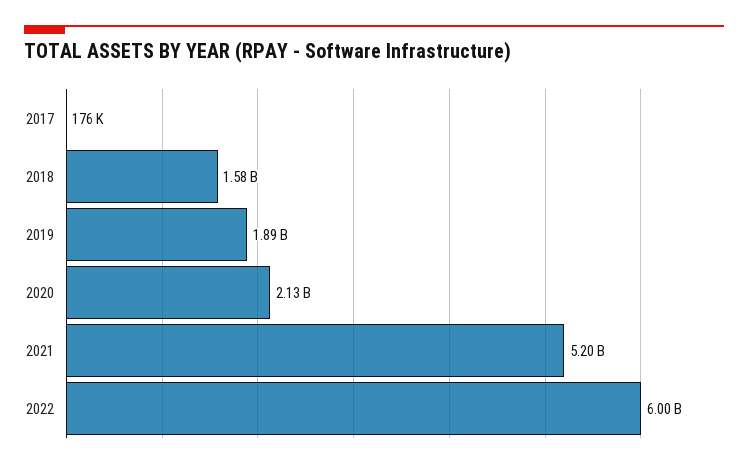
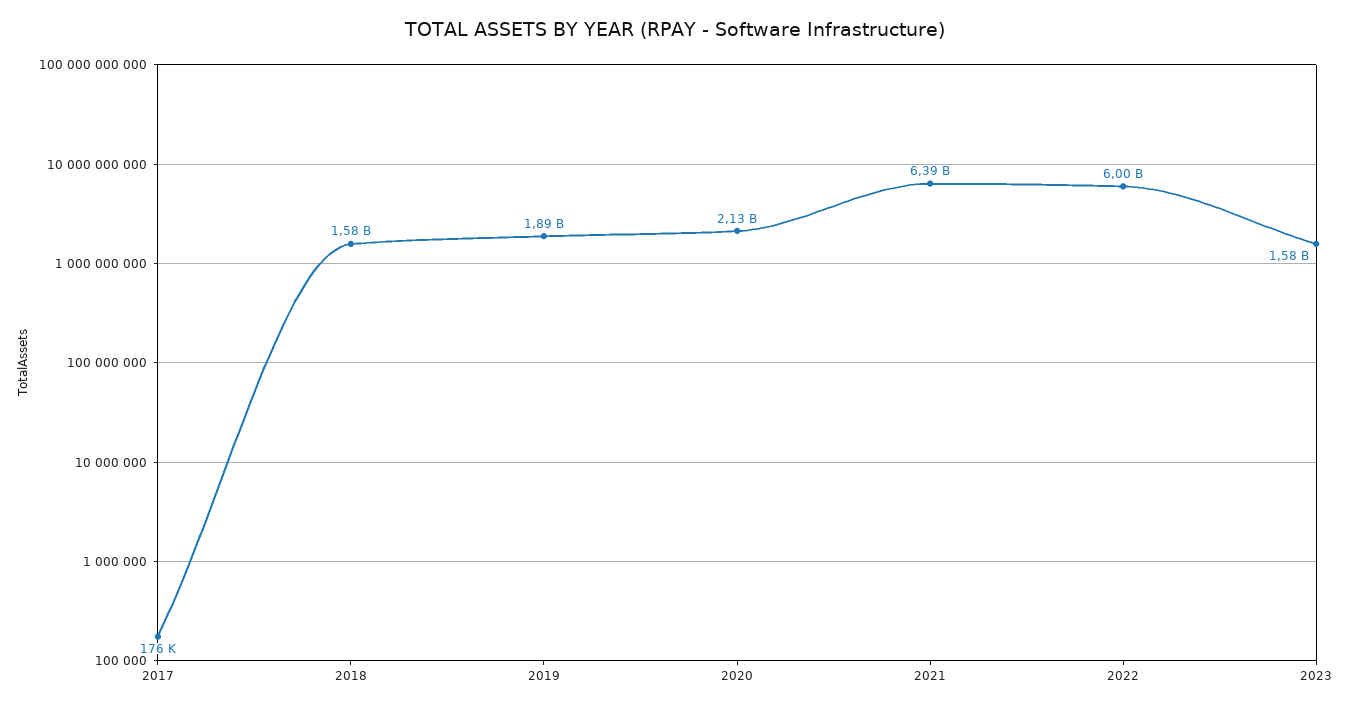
2021: 5200000000 -> 6390000000
2023: none -> 1580000000

